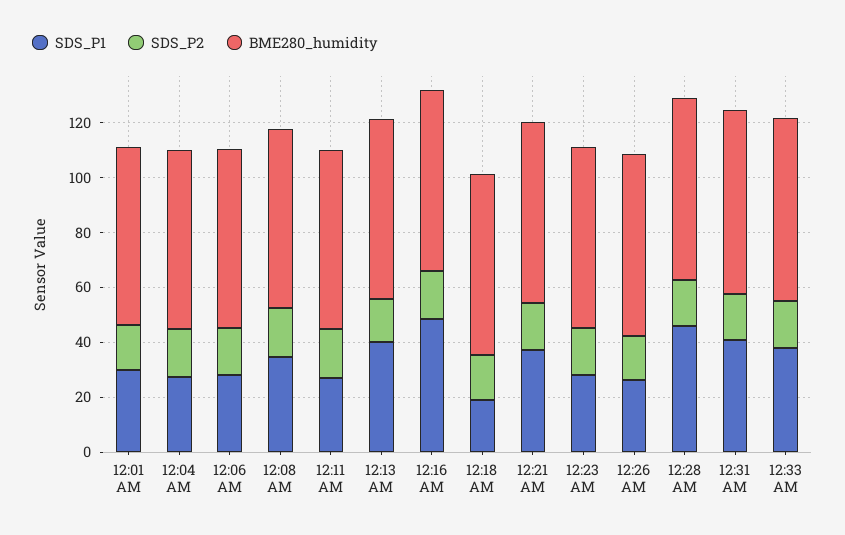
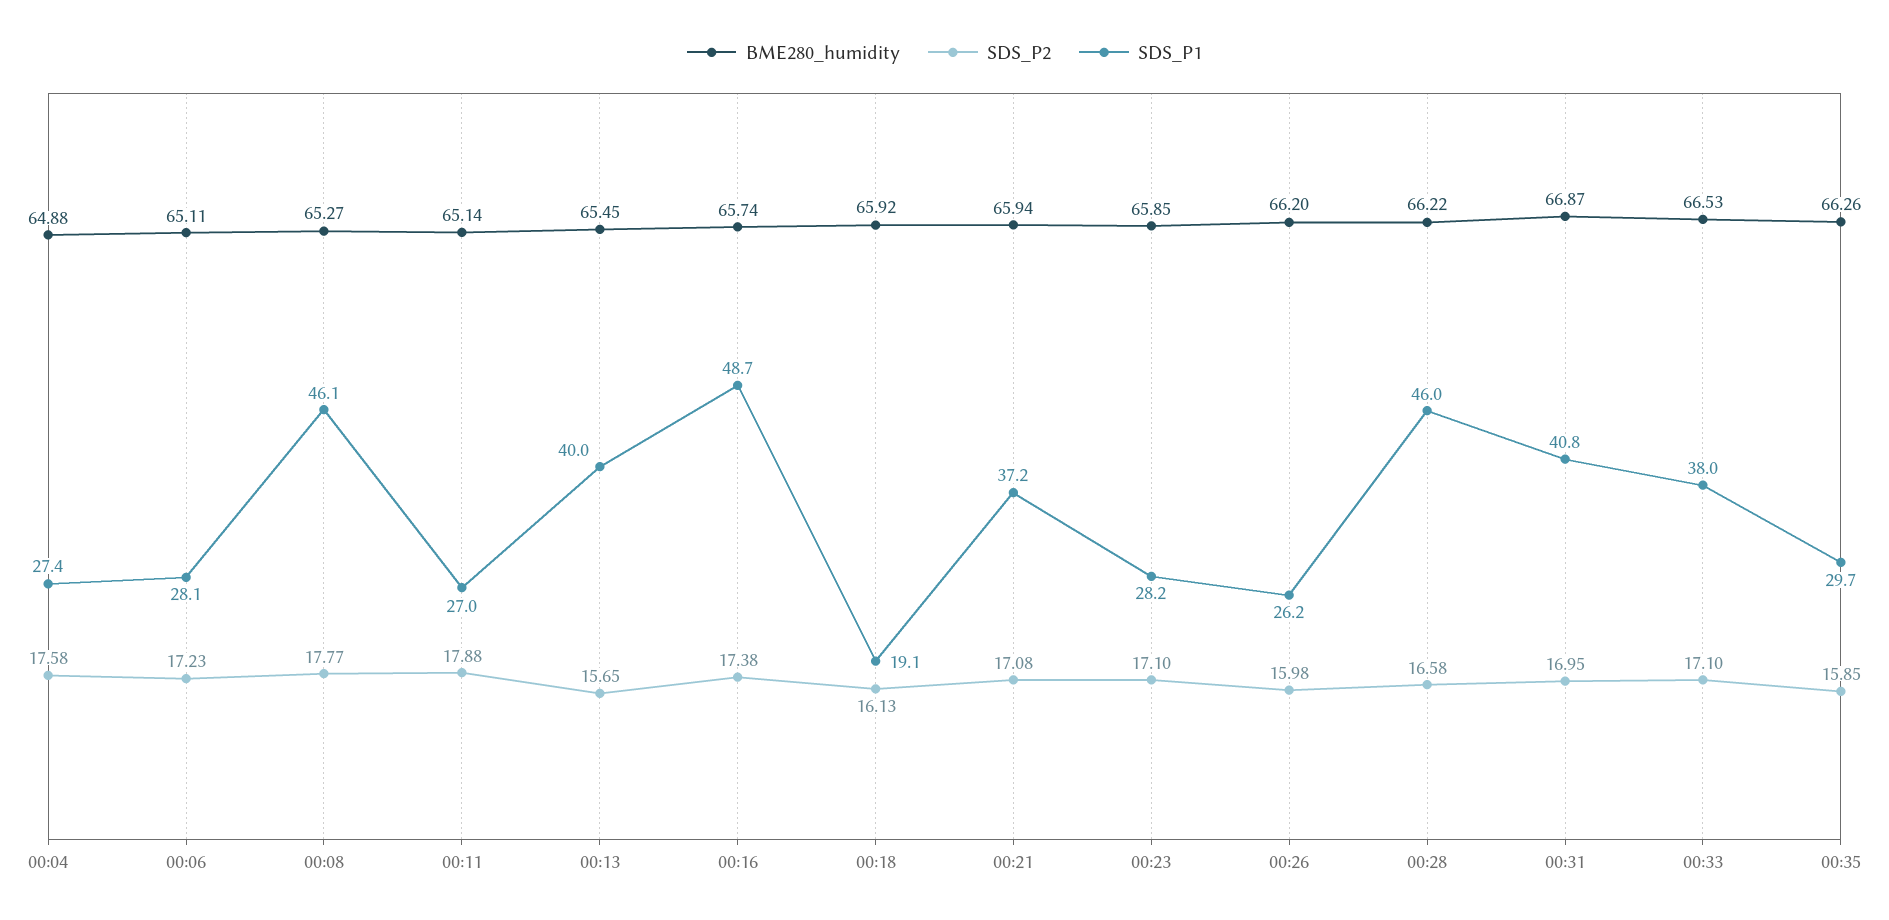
SDS_P1, 12:01 AM: 30 -> none
SDS_P2, 12:01 AM: 15 -> none
BME280_humidity, 12:01 AM: 65 -> none
SDS_P1, 12:08 AM: 35 -> 46.1
BME280_humidity, 00:35: none -> 66.26
SDS_P2, 00:35: none -> 15.85
SDS_P1, 00:35: none -> 29.7

